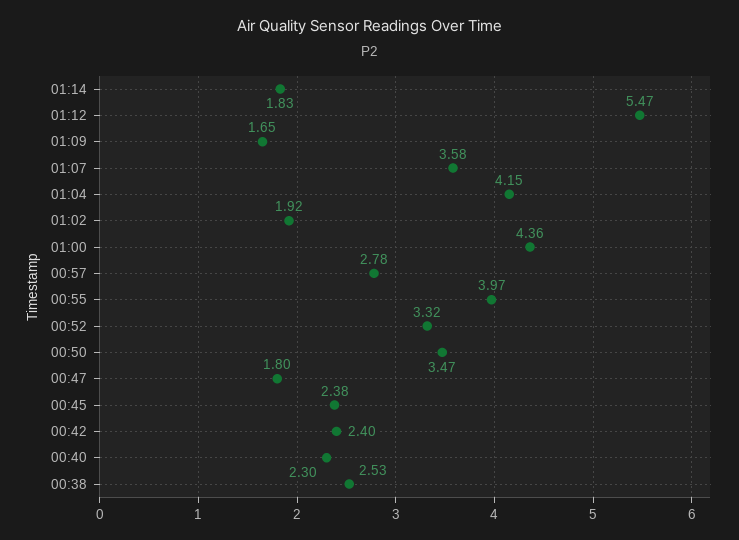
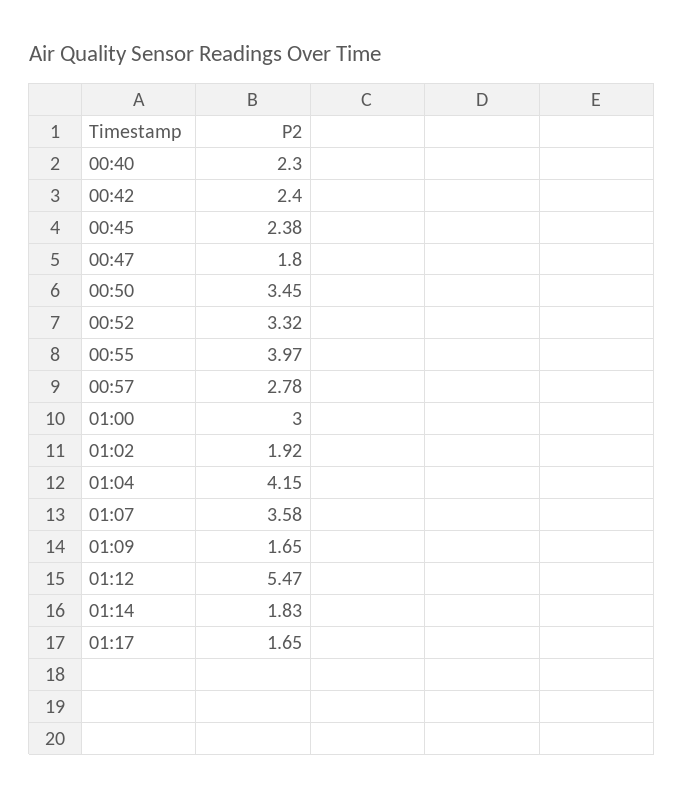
01:00: 4.36 -> 3
00:50: 3.47 -> 3.45
00:38: 2.53 -> none
01:17: none -> 1.65

